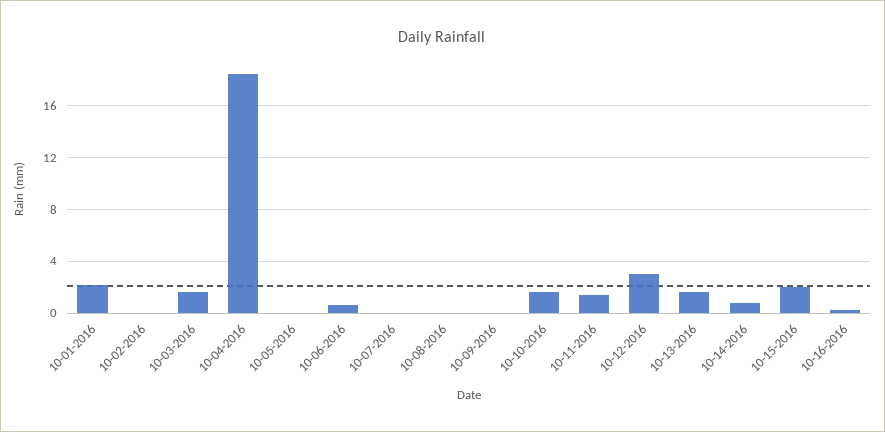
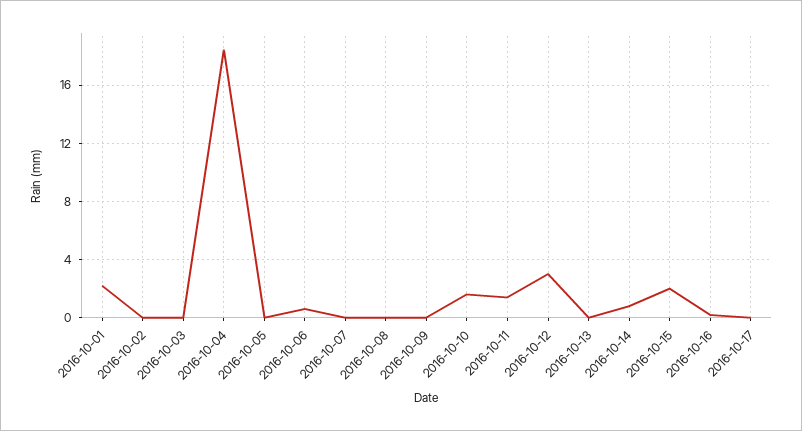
10-03-2016: 1.5 -> 0
10-13-2016: 1.5 -> 0
2016-10-17: none -> 0

